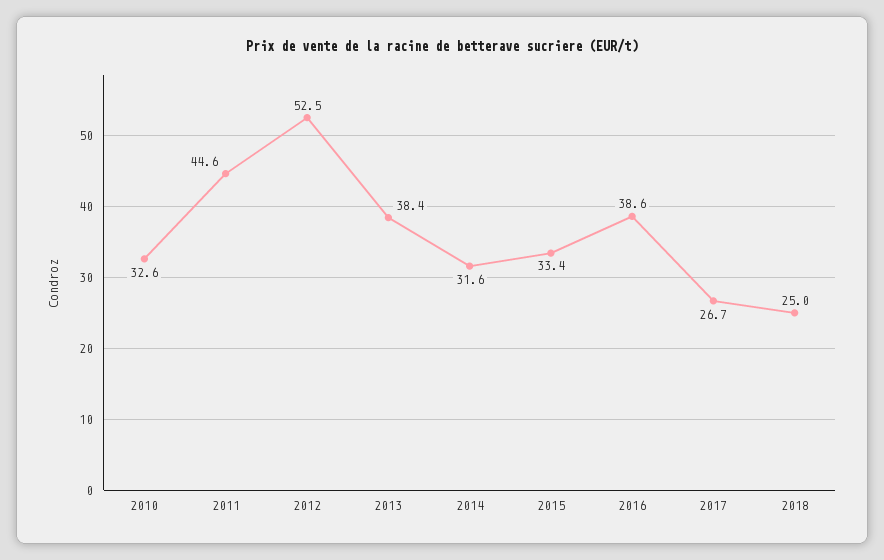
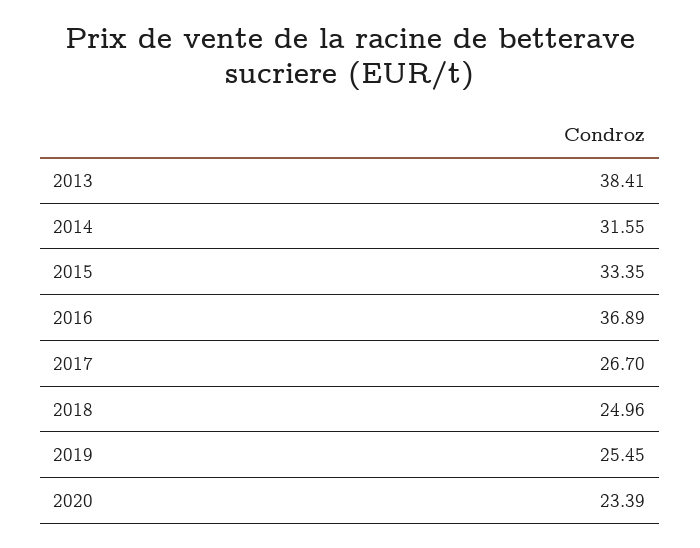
2010: 32.6 -> none
2011: 44.6 -> none
2012: 52.5 -> none
2016: 38.6 -> 36.89
2019: none -> 25.45
2020: none -> 23.39

